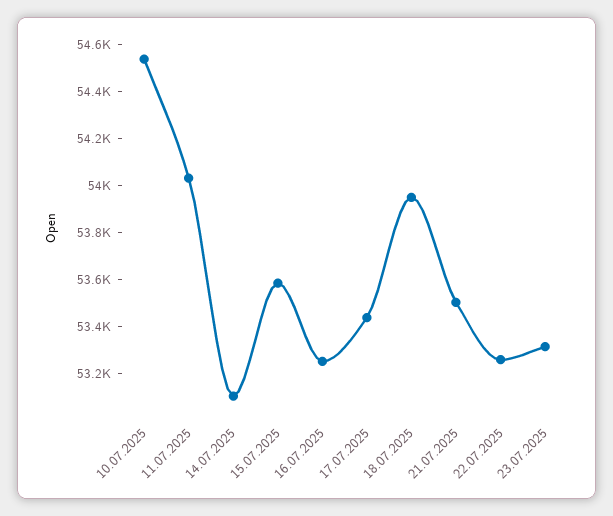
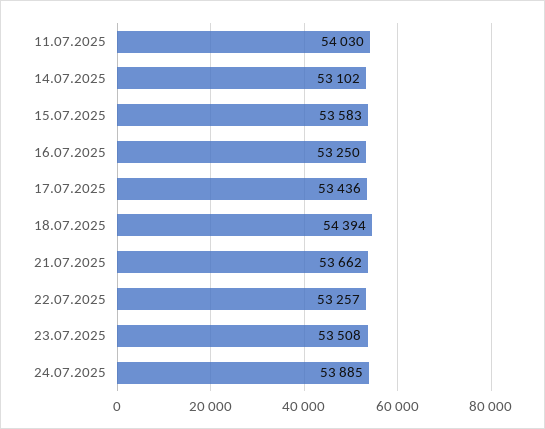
10.07.2025: 54550 -> none
18.07.2025: 53950 -> 54394
21.07.2025: 53500 -> 53662
23.07.2025: 53300 -> 53508
24.07.2025: none -> 53885

